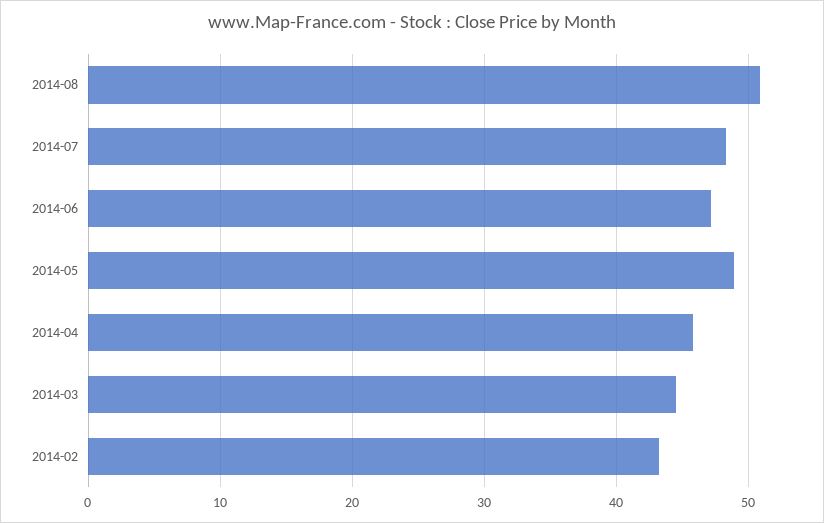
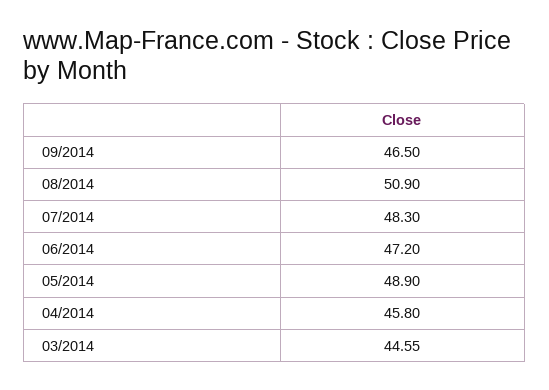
2014-02: 43 -> none
09/2014: none -> 46.5

